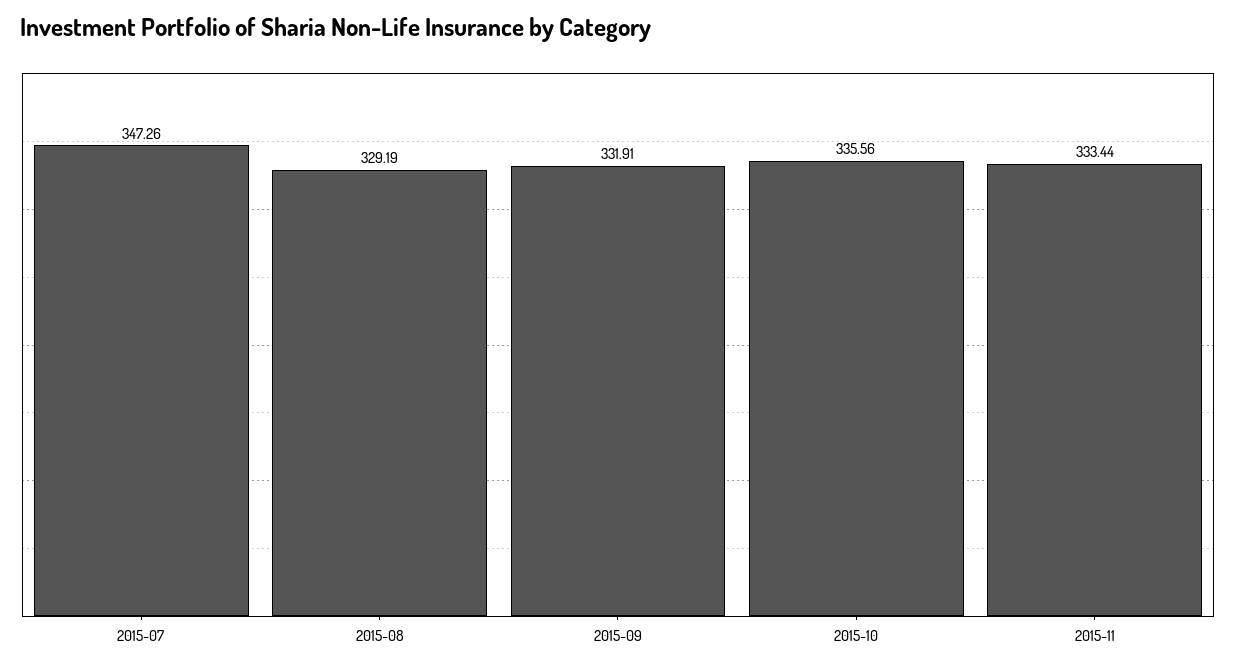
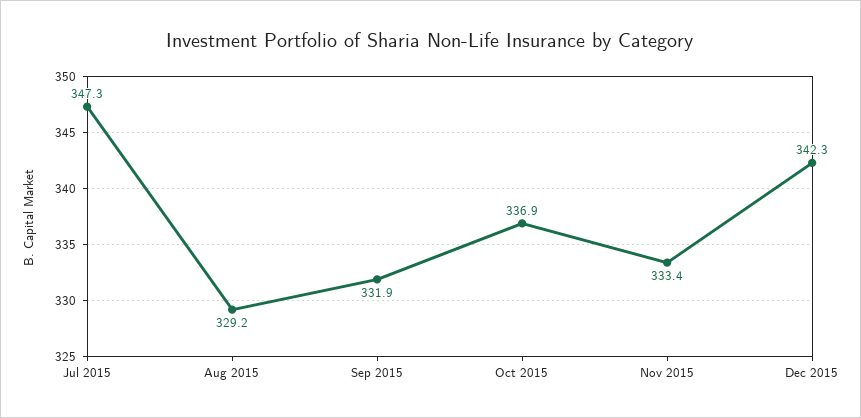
2015-10: 335.56 -> 336.9
Dec 2015: none -> 342.3

